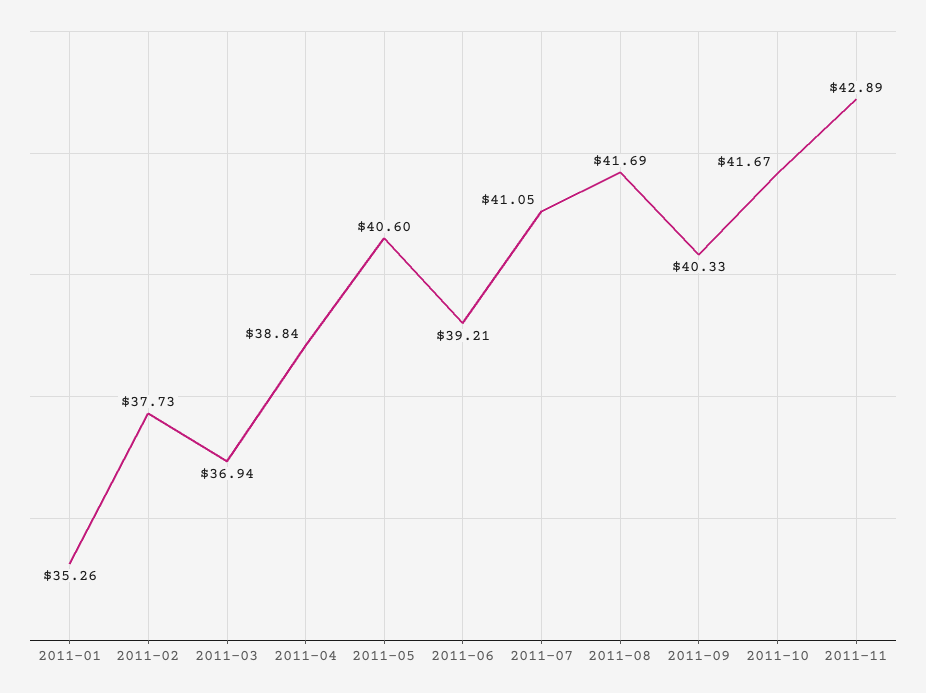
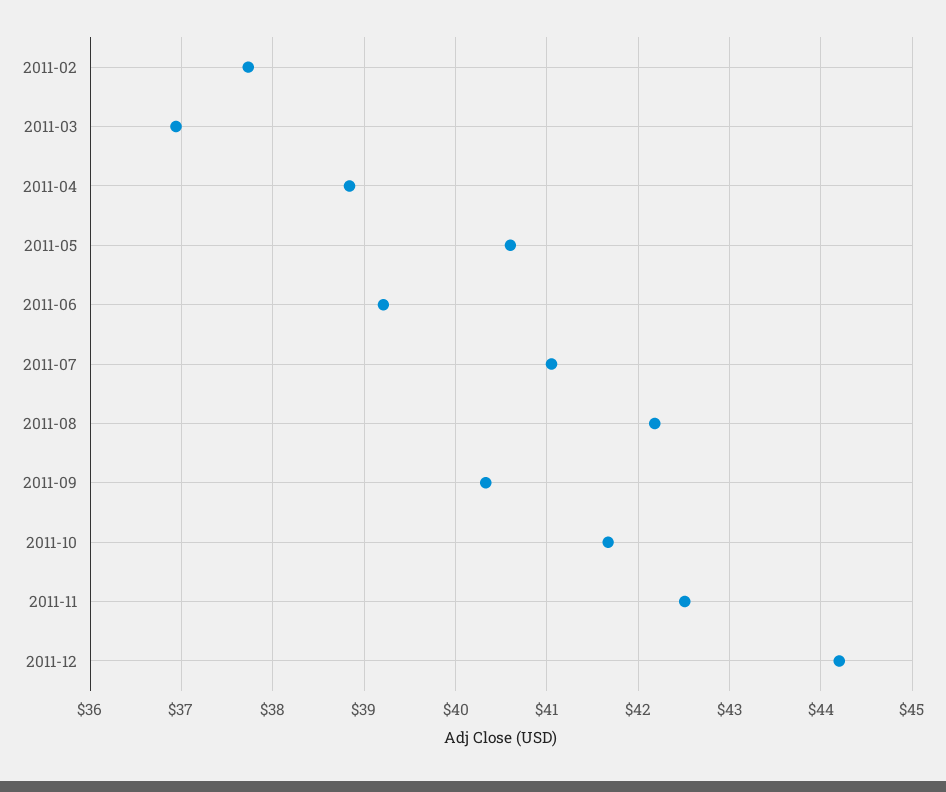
2011-01: 35.26 -> none
2011-08: 41.69 -> 42.2
2011-11: 42.89 -> 42.5
2011-12: none -> 44.2

